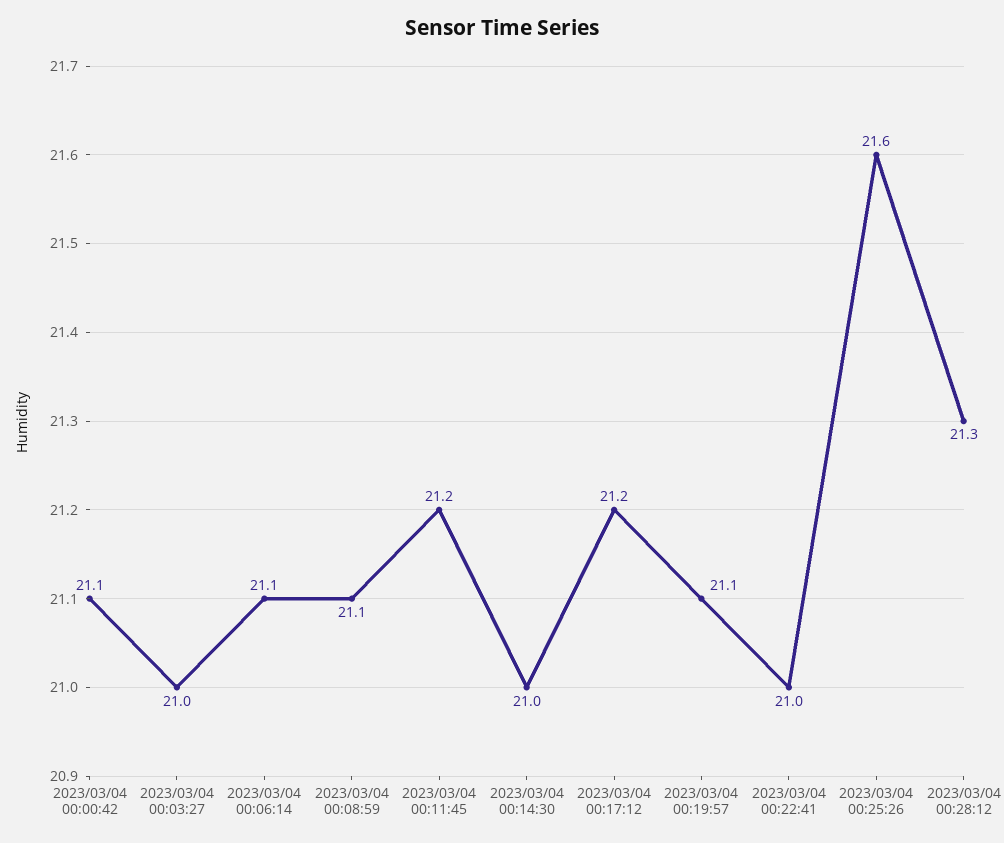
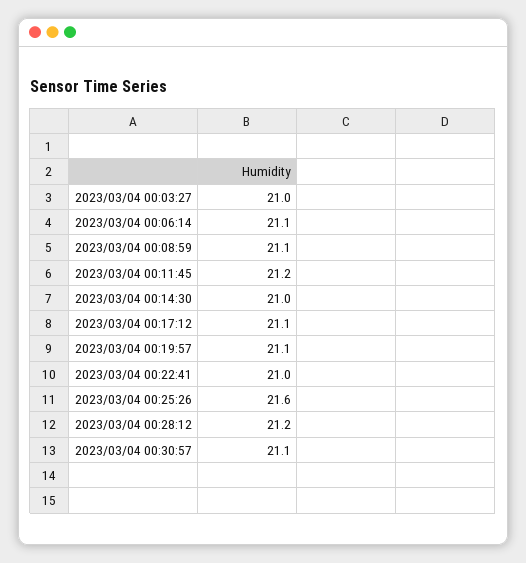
2023/03/04 00:00:42: 21.1 -> none
2023/03/04 00:17:12: 21.2 -> 21.1
2023/03/04 00:28:12: 21.3 -> 21.2
2023/03/04 00:30:57: none -> 21.1

